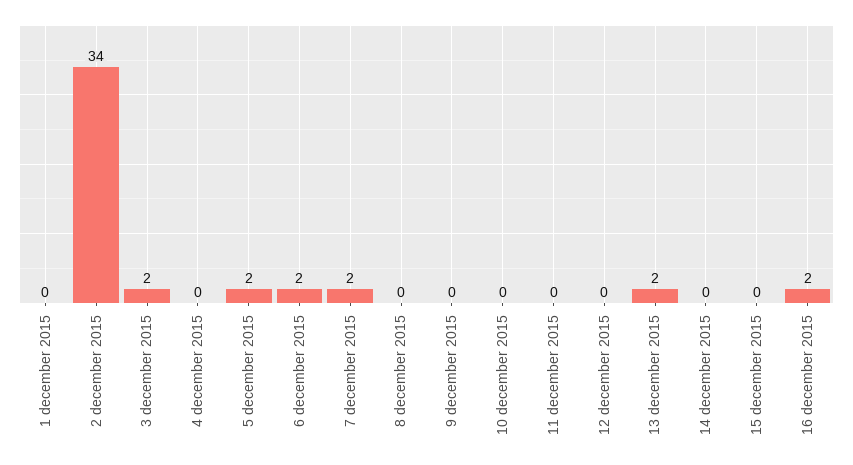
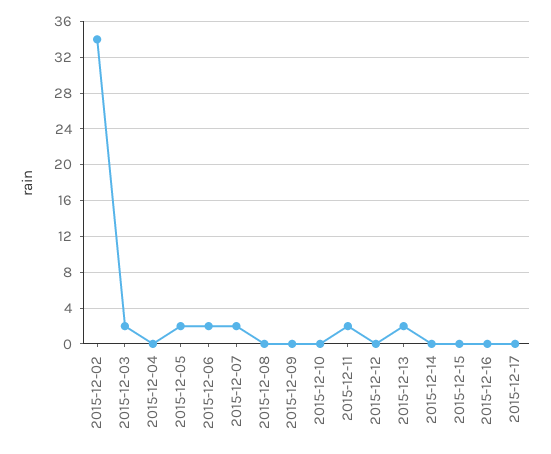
1 december 2015: 0 -> none
11 december 2015: 0 -> 2
16 december 2015: 2 -> 0
2015-12-17: none -> 0

